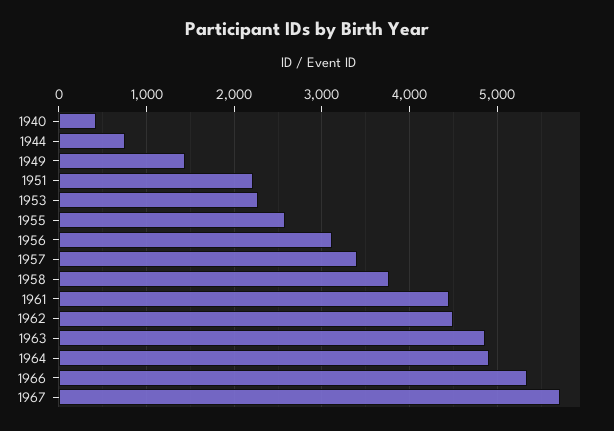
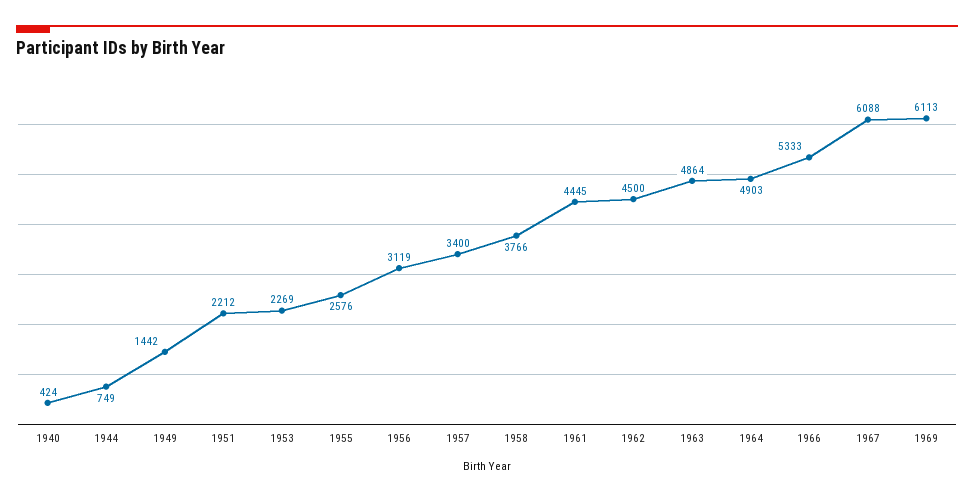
1967: 5700 -> 6088
1969: none -> 6113

